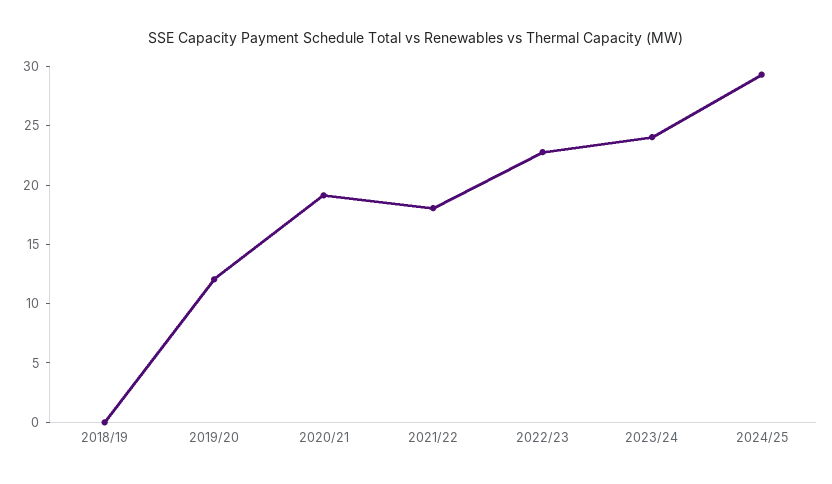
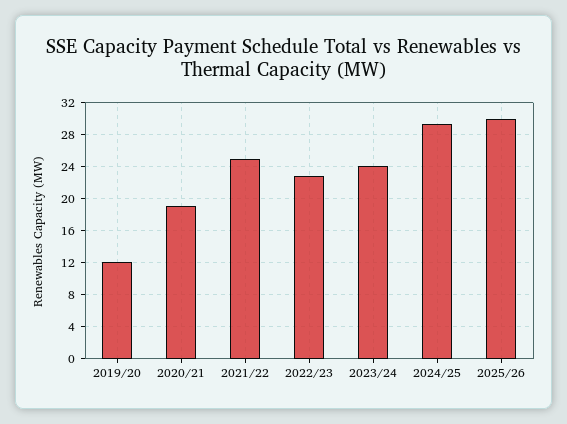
2018/19: 0 -> none
2021/22: 18 -> 25
2025/26: none -> 30

